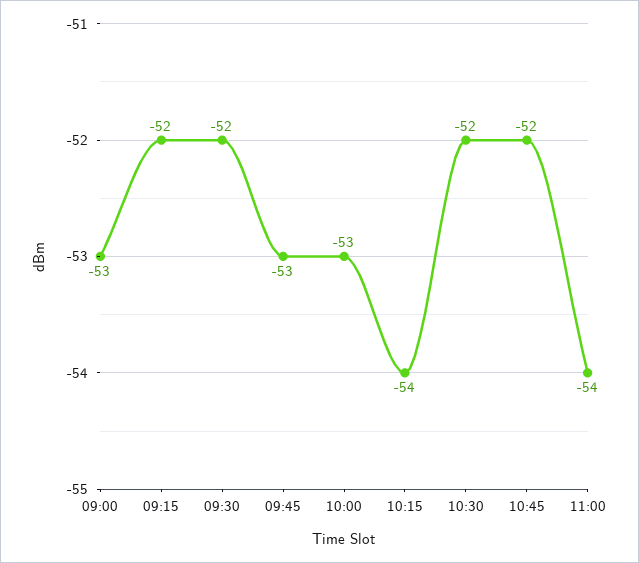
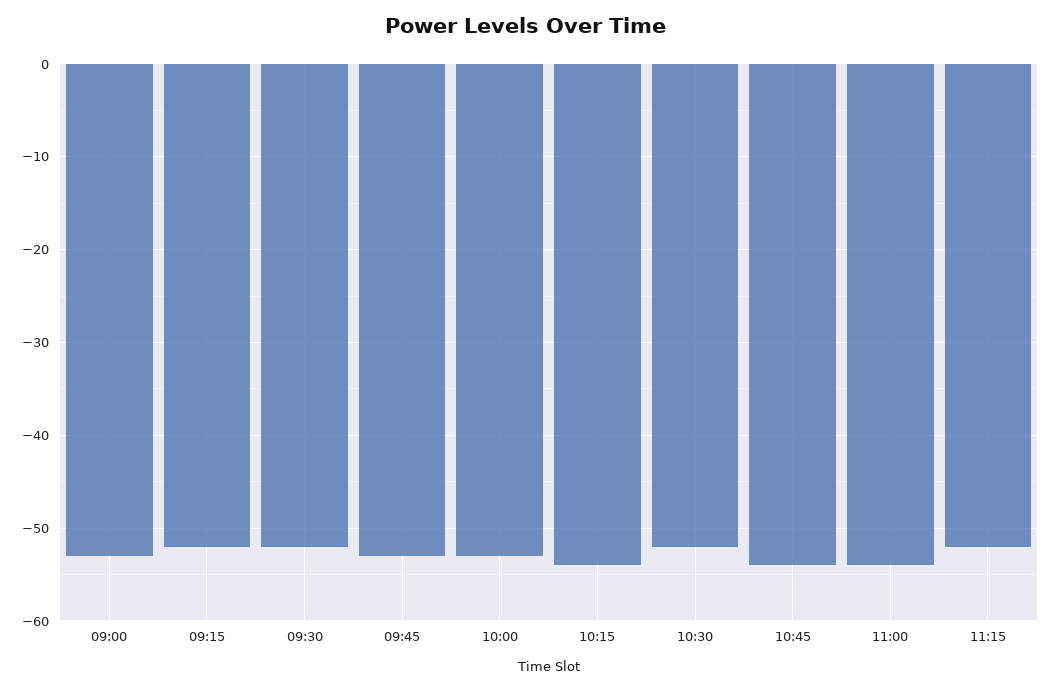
10:45: -52 -> -54
11:15: none -> -52

